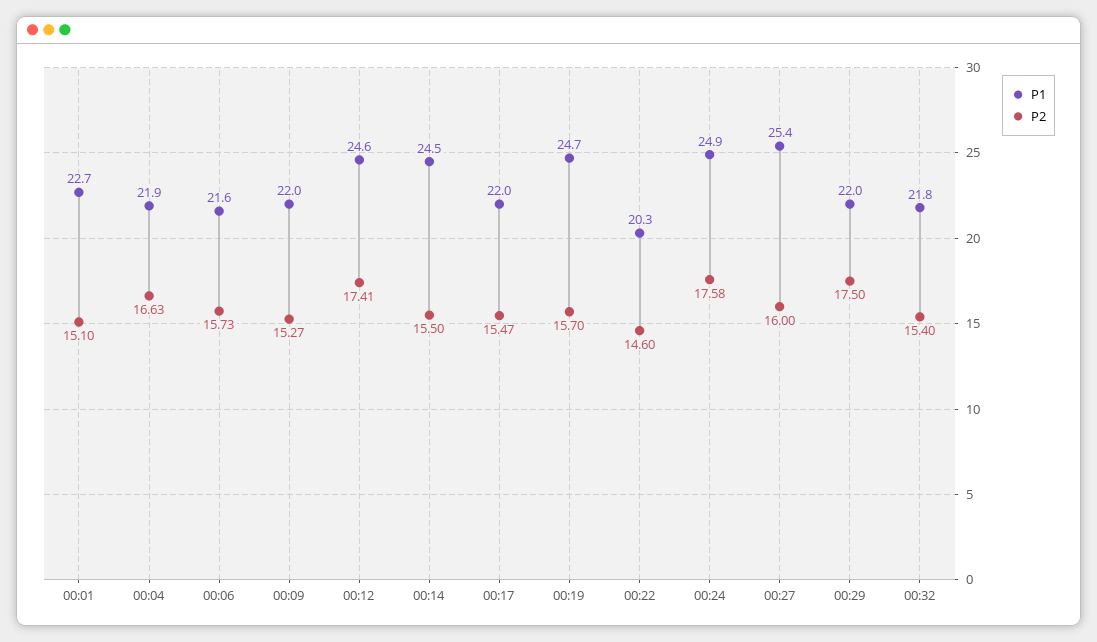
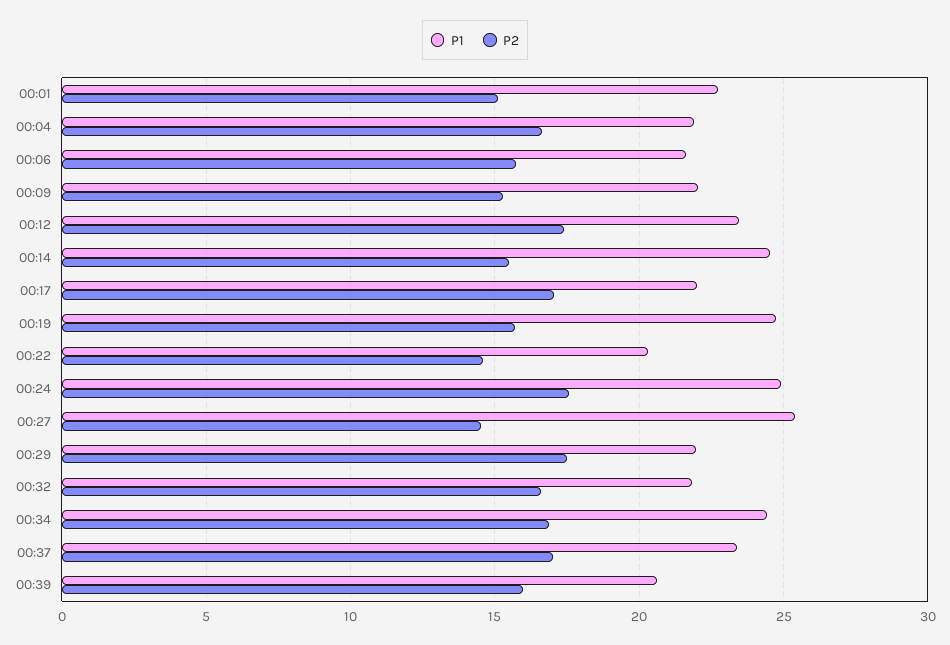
P1, 00:12: 24.6 -> 23.5
P2, 00:17: 15.47 -> 17
P2, 00:27: 16 -> 14.5
P2, 00:32: 15.4 -> 16.5
P1, 00:34: none -> 24.5
P2, 00:34: none -> 17
P1, 00:37: none -> 23.5
P2, 00:37: none -> 17
P1, 00:39: none -> 20.5
P2, 00:39: none -> 16

